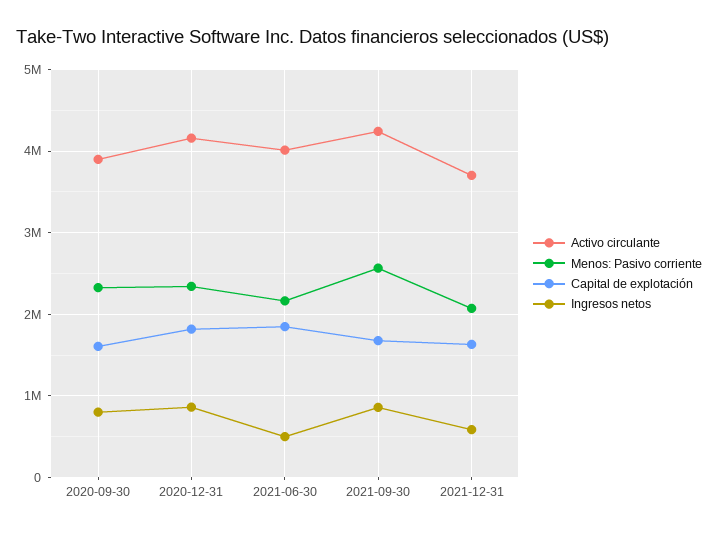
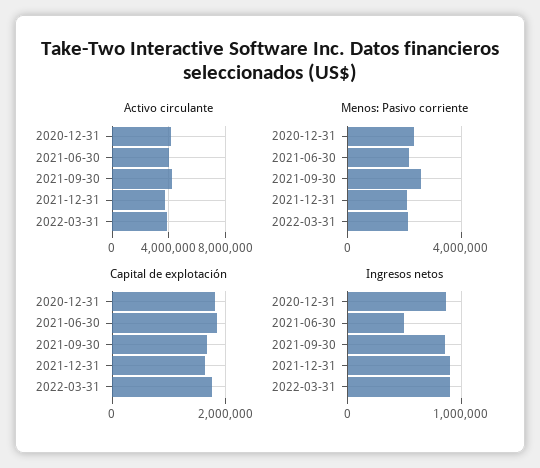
Activo circulante, 2020-09-30: 3900000 -> none
Menos: Pasivo corriente, 2020-09-30: 2300000 -> none
Capital de explotación, 2020-09-30: 1600000 -> none
Ingresos netos, 2020-09-30: 800000 -> none
Ingresos netos, 2021-12-31: 600000 -> 900000
Activo circulante, 2022-03-31: none -> 4000000
Menos: Pasivo corriente, 2022-03-31: none -> 2000000
Capital de explotación, 2022-03-31: none -> 1800000
Ingresos netos, 2022-03-31: none -> 900000

